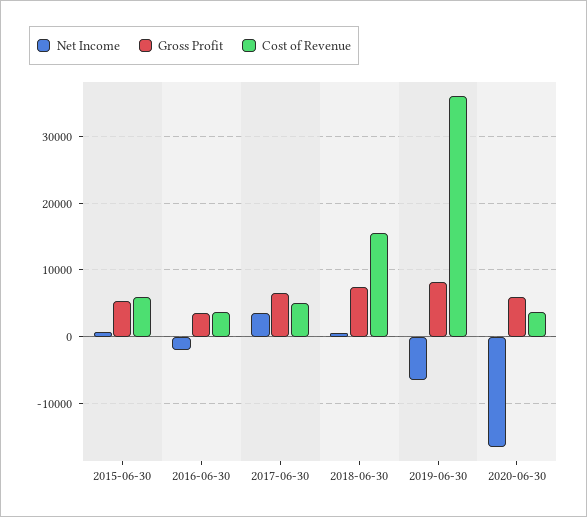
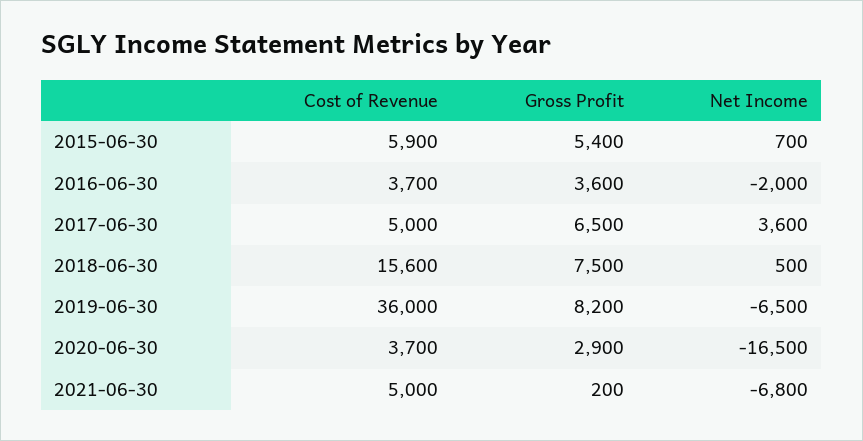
Gross Profit, 2020-06-30: 6000 -> 2900
Cost of Revenue, 2021-06-30: none -> 5000
Gross Profit, 2021-06-30: none -> 200
Net Income, 2021-06-30: none -> -6800

